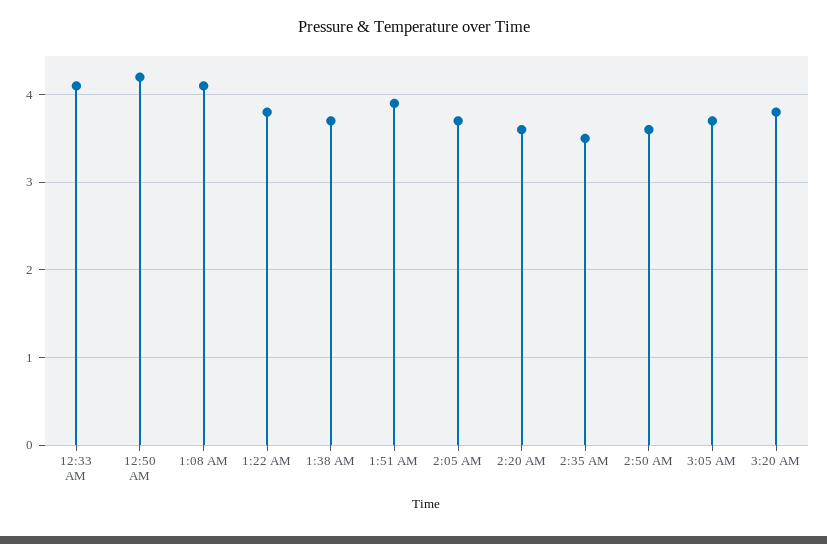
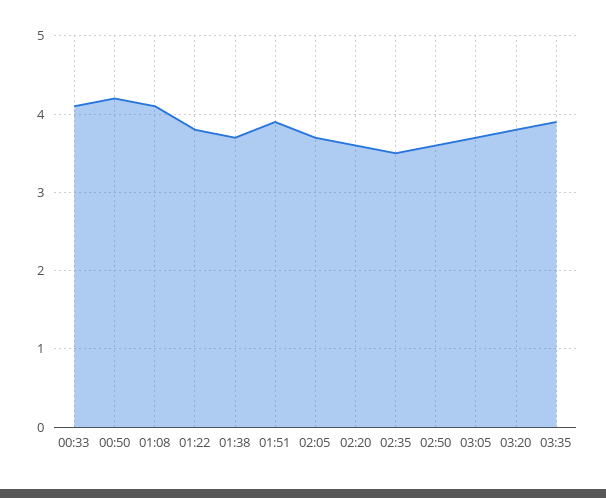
03:35: none -> 3.9

